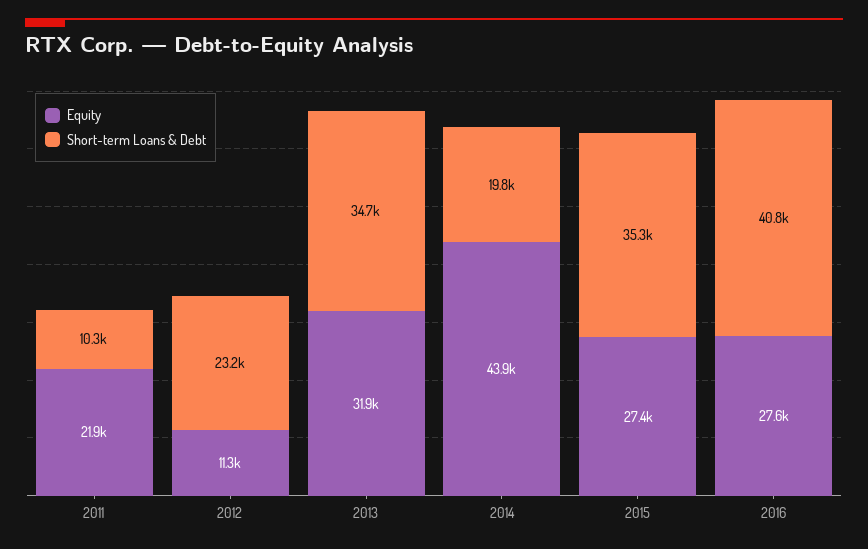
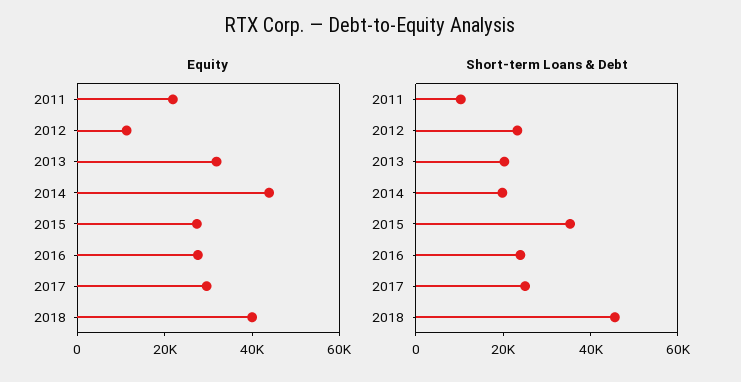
Short-term Loans & Debt, 2013: 34700 -> 20000
Short-term Loans & Debt, 2016: 40800 -> 25000
Equity, 2017: none -> 30000
Equity, 2018: none -> 40000
Short-term Loans & Debt, 2017: none -> 25000
Short-term Loans & Debt, 2018: none -> 45000

